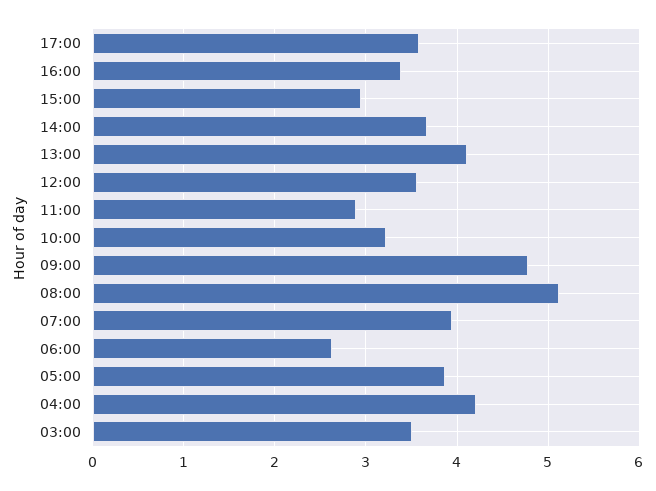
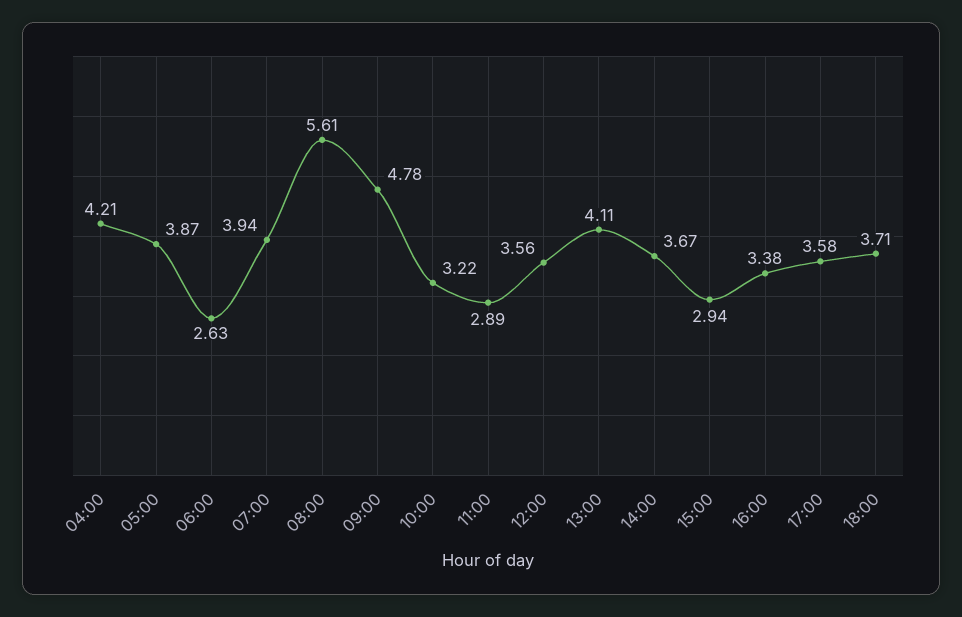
08:00: 5.1 -> 5.61
03:00: 3.5 -> none
18:00: none -> 3.71

